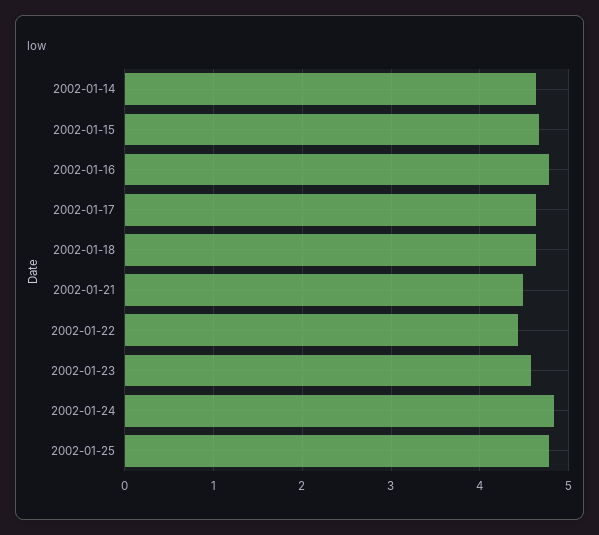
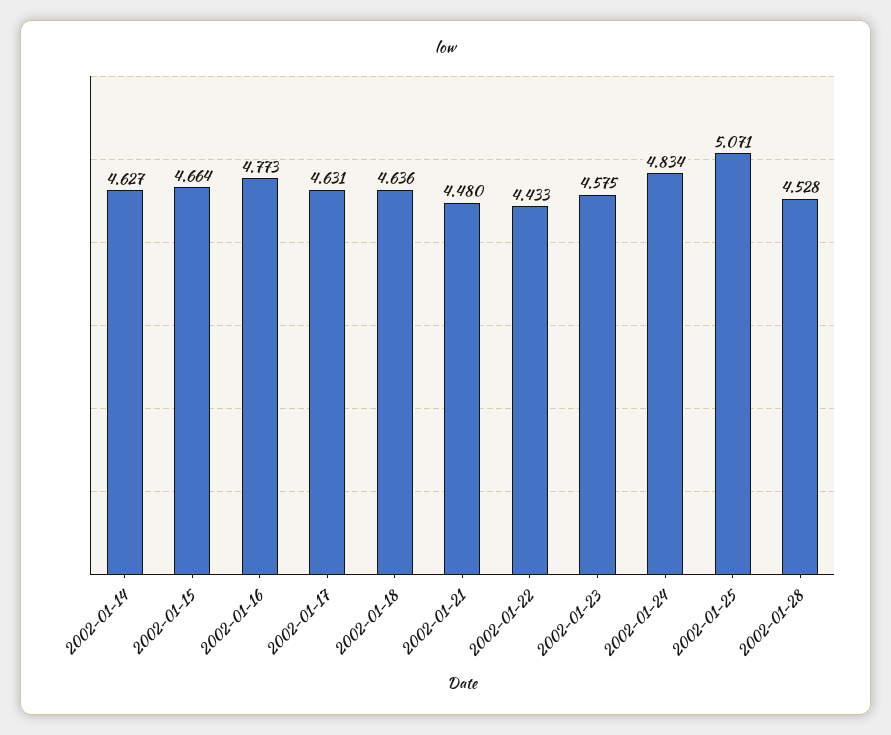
2002-01-25: 4.8 -> 5.071
2002-01-28: none -> 4.528

